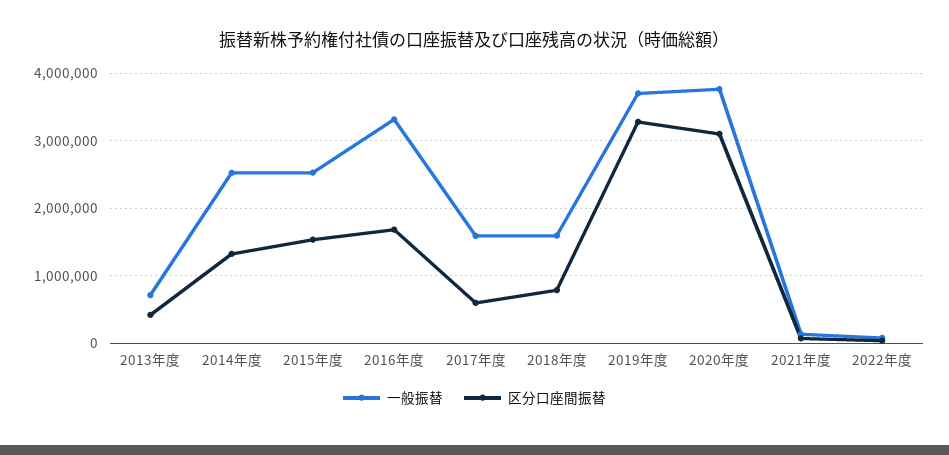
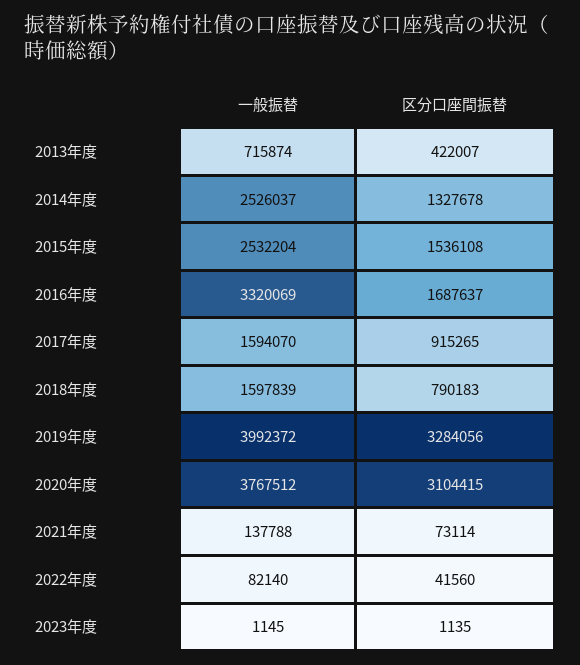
区分口座間振替, 2017年度: 600000 -> 915265
一般振替, 2019年度: 3700000 -> 3992372
一般振替, 2023年度: none -> 1145
区分口座間振替, 2023年度: none -> 1135

